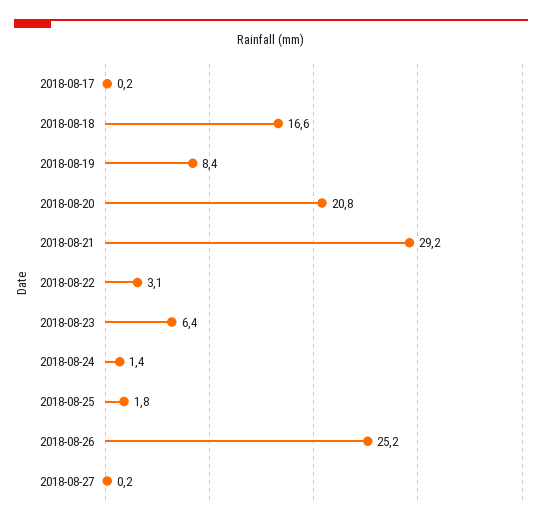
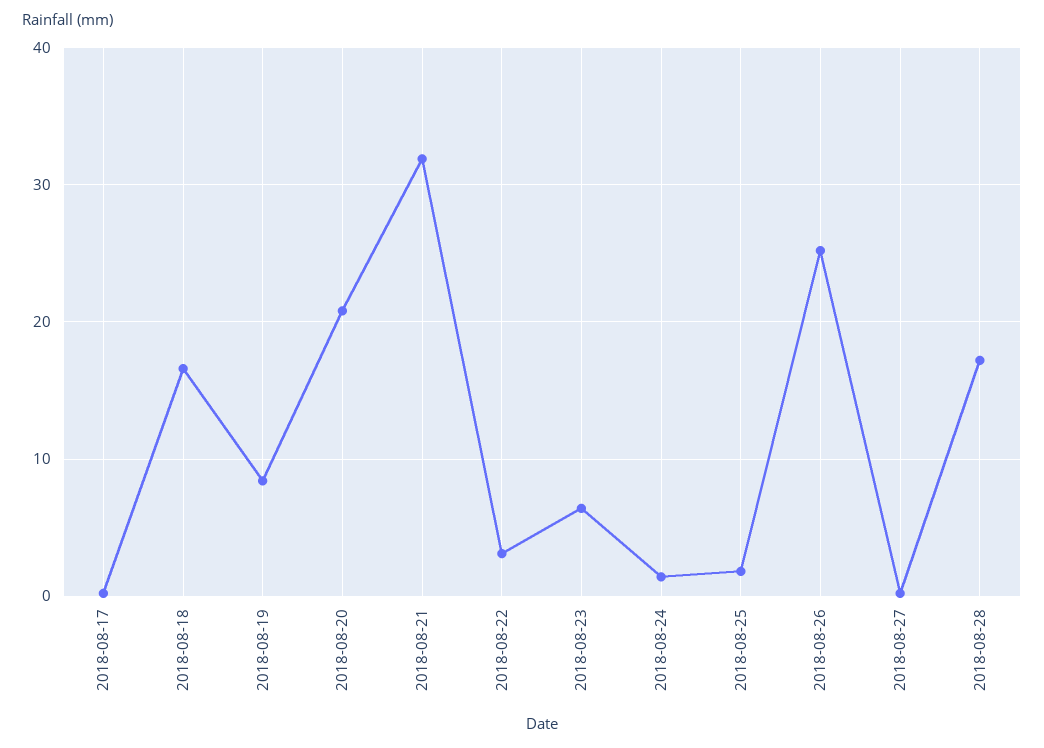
2018-08-21: 29.2 -> 32
2018-08-28: none -> 17

